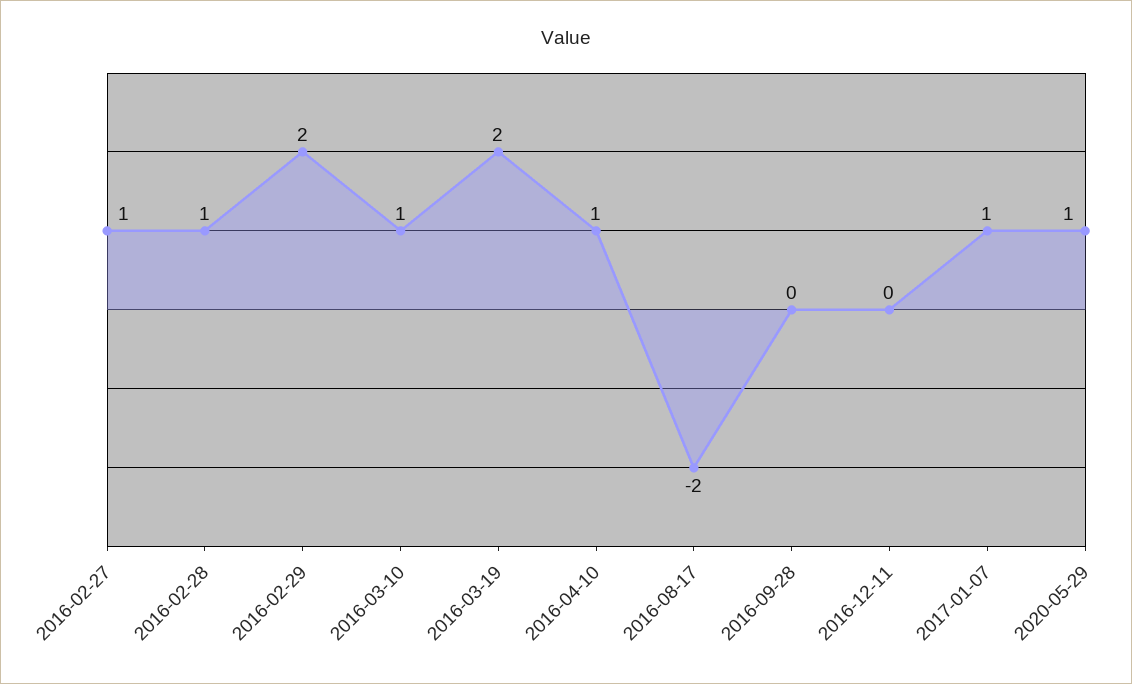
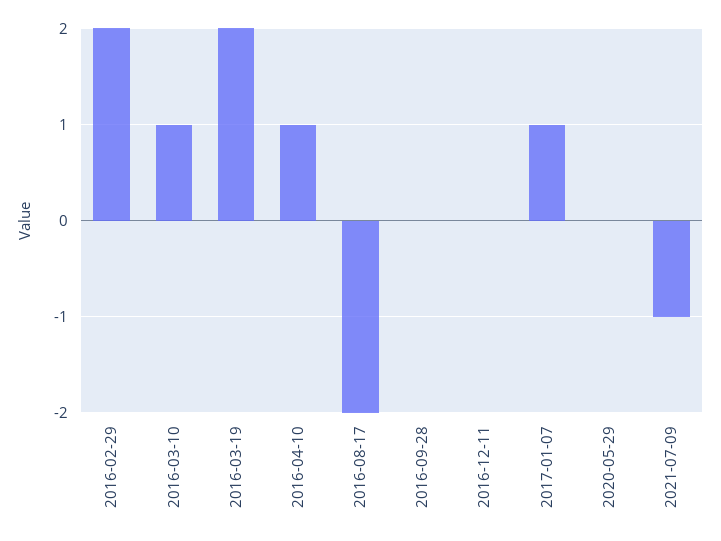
2016-02-27: 1 -> none
2016-02-28: 1 -> none
2020-05-29: 1 -> 0
2021-07-09: none -> -1

